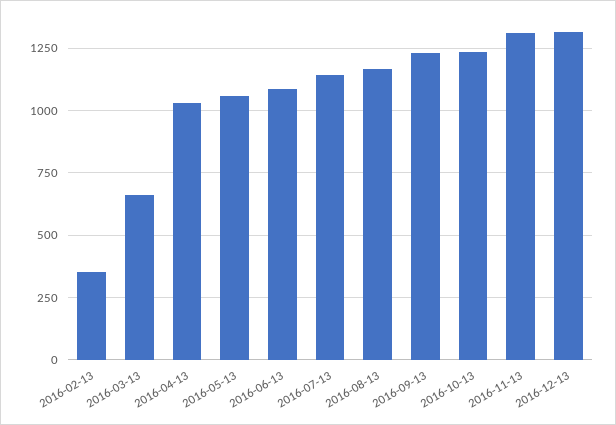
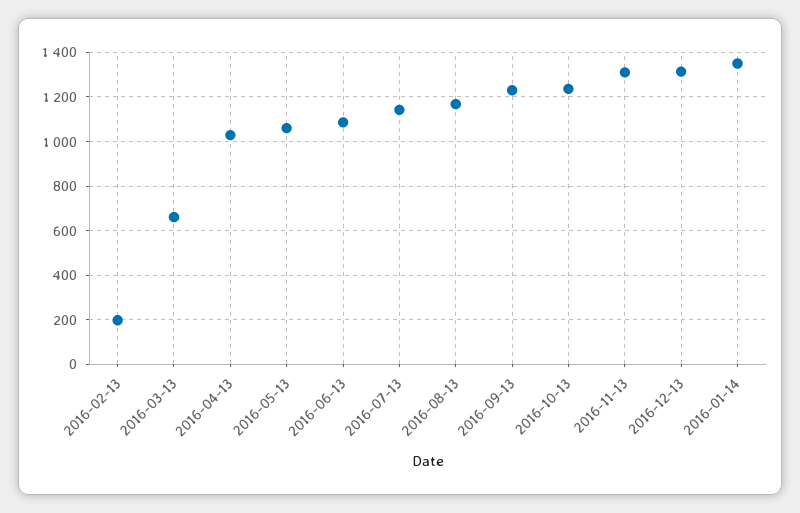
2016-02-13: 350 -> 200
2016-01-14: none -> 1350

